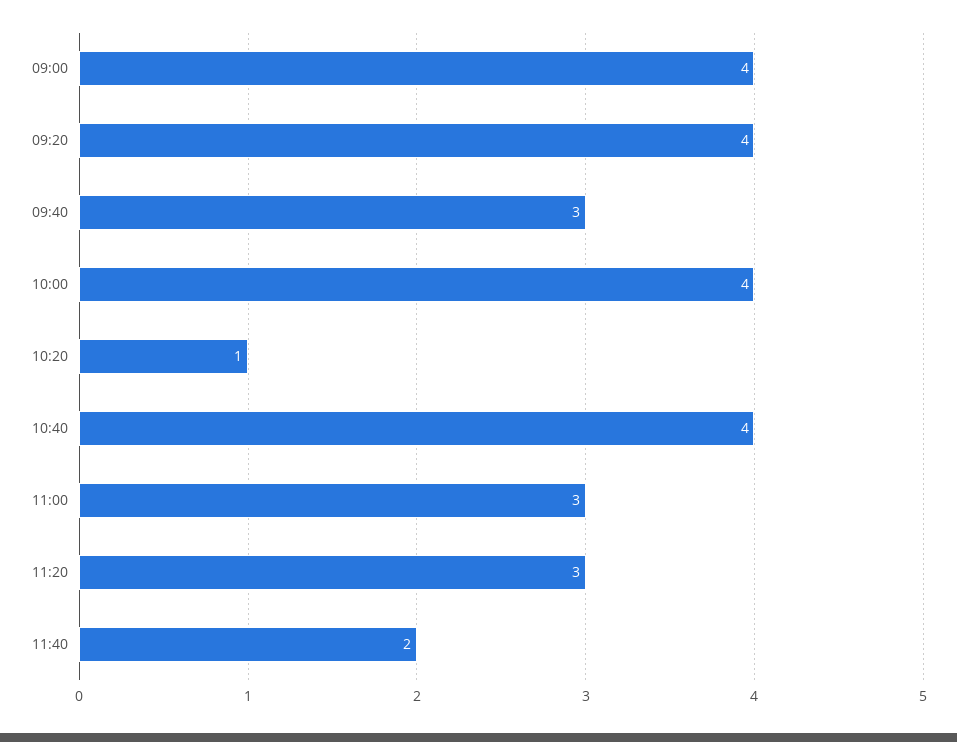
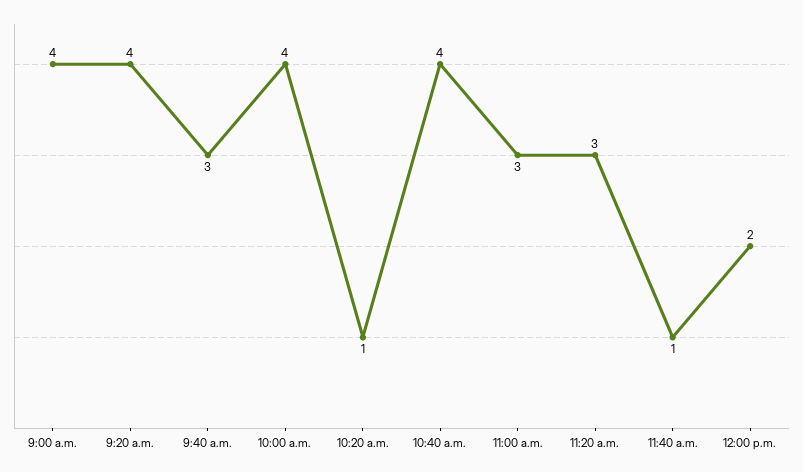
11:40: 2 -> 1
12:00 p.m.: none -> 2

